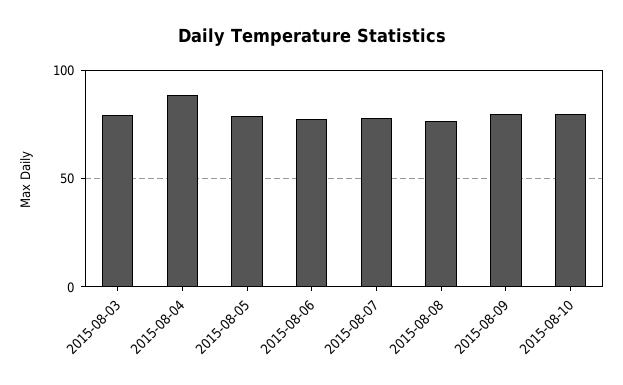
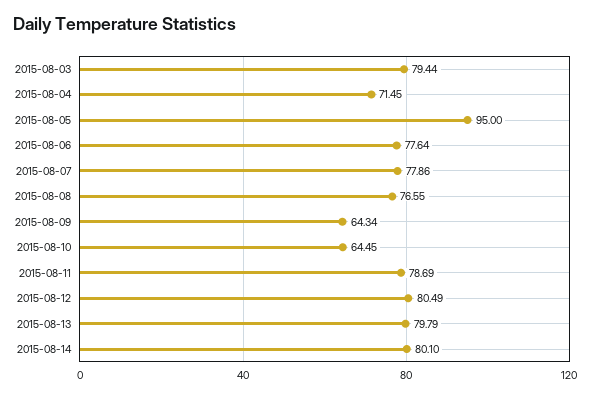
2015-08-04: 90 -> 71.45
2015-08-05: 80 -> 95
2015-08-09: 80 -> 64.34
2015-08-10: 80 -> 64.45
2015-08-11: none -> 78.69
2015-08-12: none -> 80.49
2015-08-13: none -> 79.79
2015-08-14: none -> 80.1

